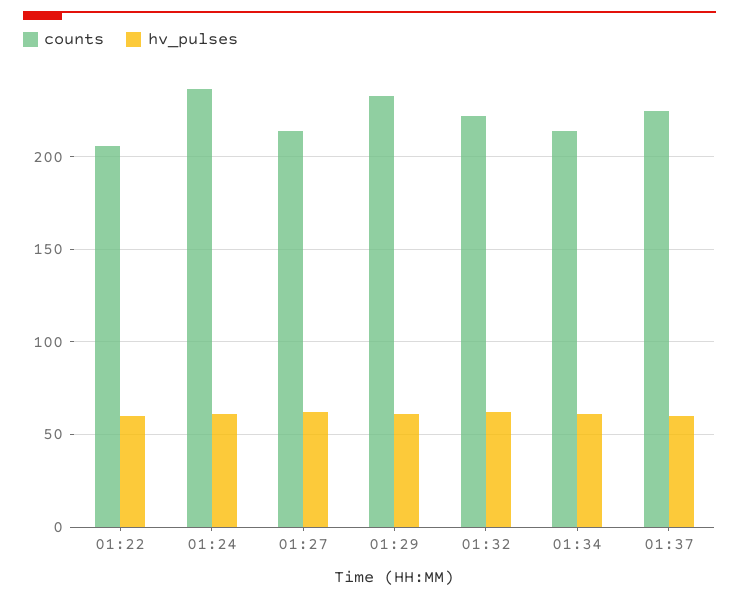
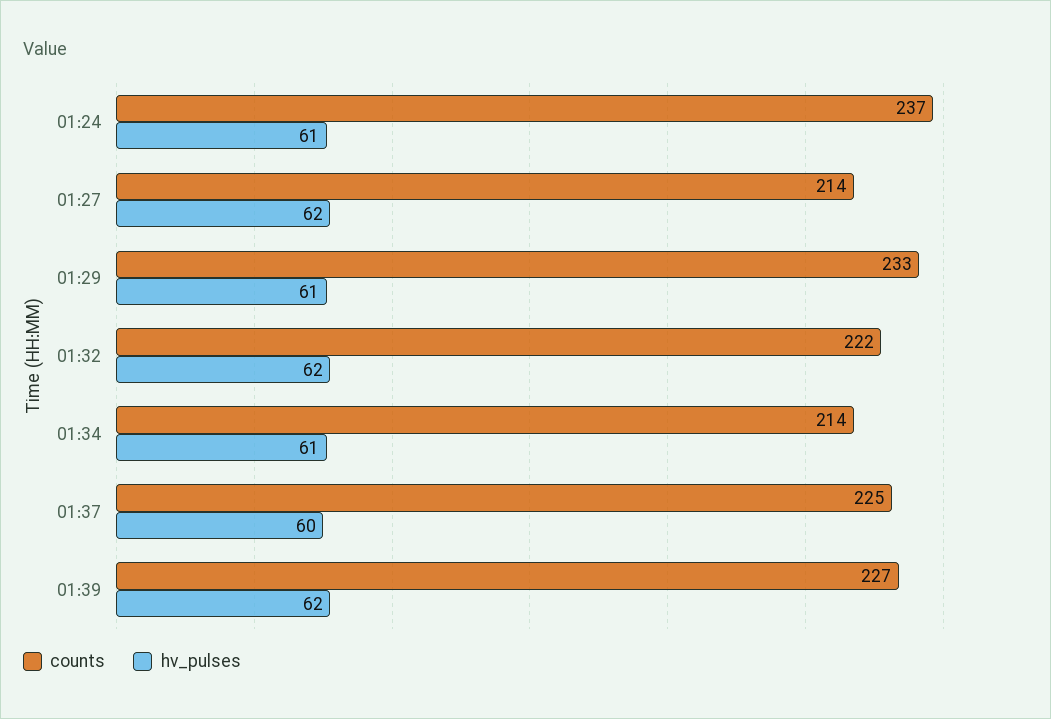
counts, 01:22: 205 -> none
hv_pulses, 01:22: 60 -> none
counts, 01:39: none -> 227
hv_pulses, 01:39: none -> 62

